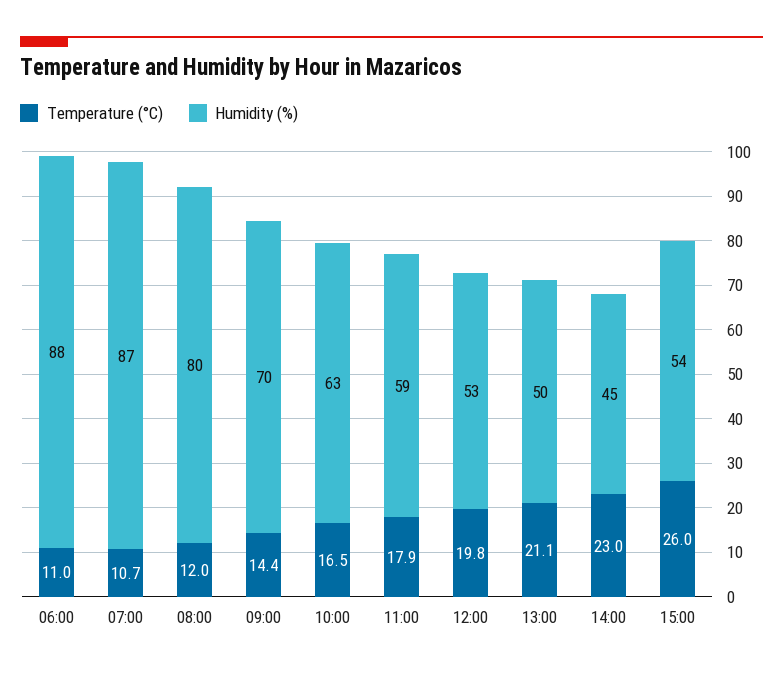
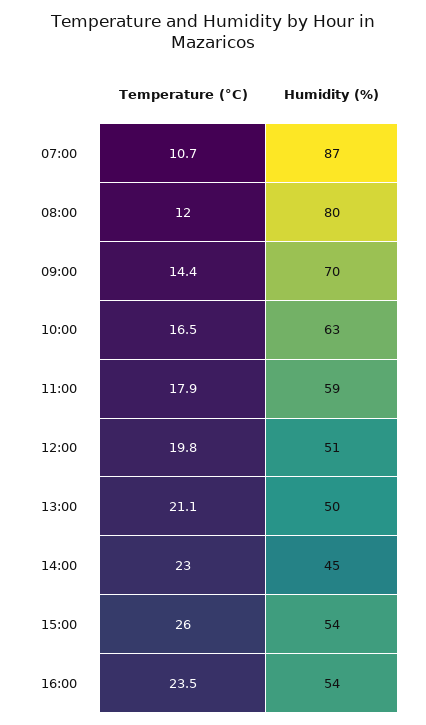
Temperature (°C), 06:00: 11 -> none
Humidity (%), 06:00: 88 -> none
Humidity (%), 12:00: 53 -> 51
Temperature (°C), 16:00: none -> 23.5
Humidity (%), 16:00: none -> 54

